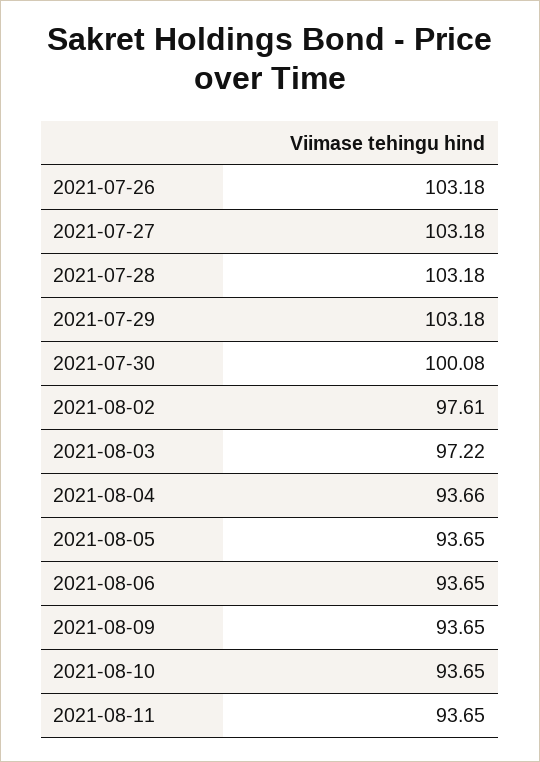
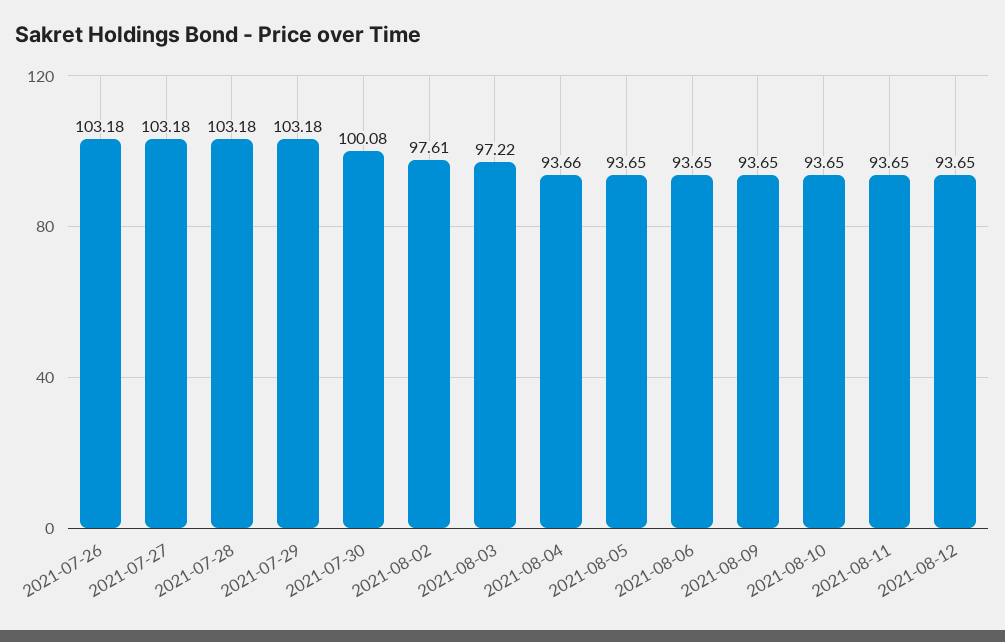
2021-08-12: none -> 93.65

